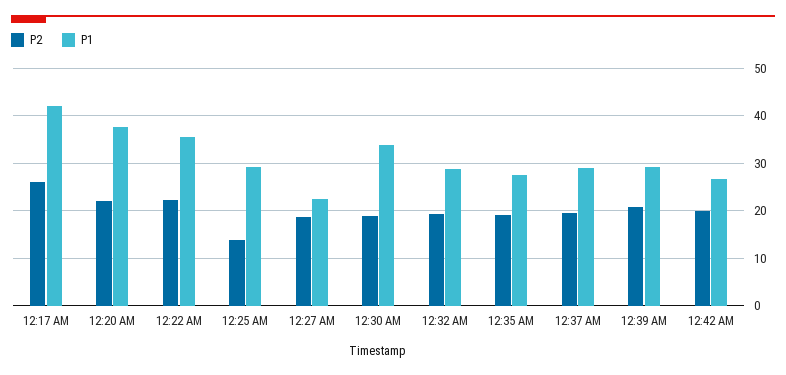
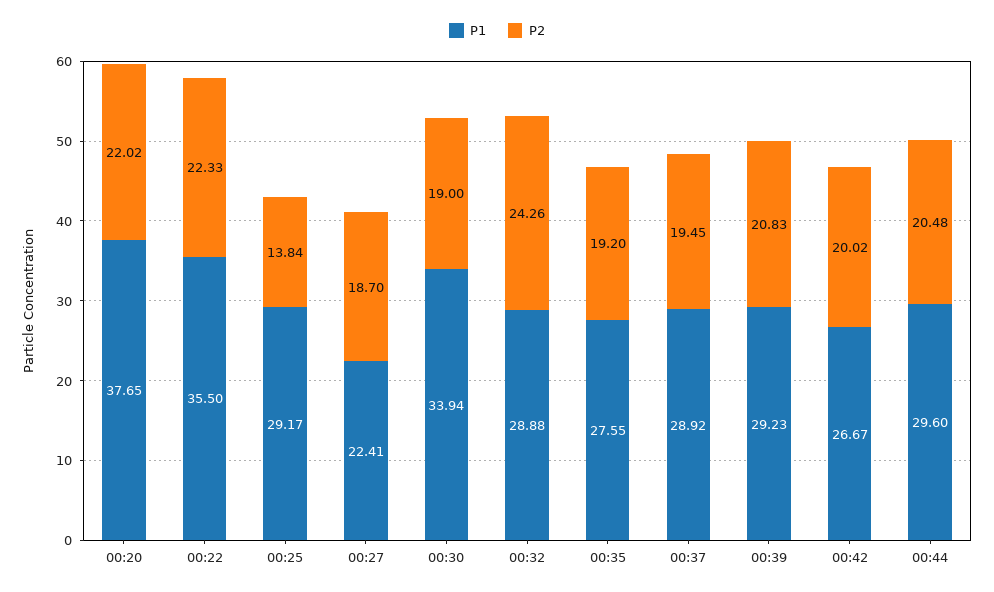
P2, 12:17 AM: 26 -> none
P1, 12:17 AM: 42 -> none
P2, 12:32 AM: 20 -> 24.26
P1, 00:44: none -> 29.6
P2, 00:44: none -> 20.48

